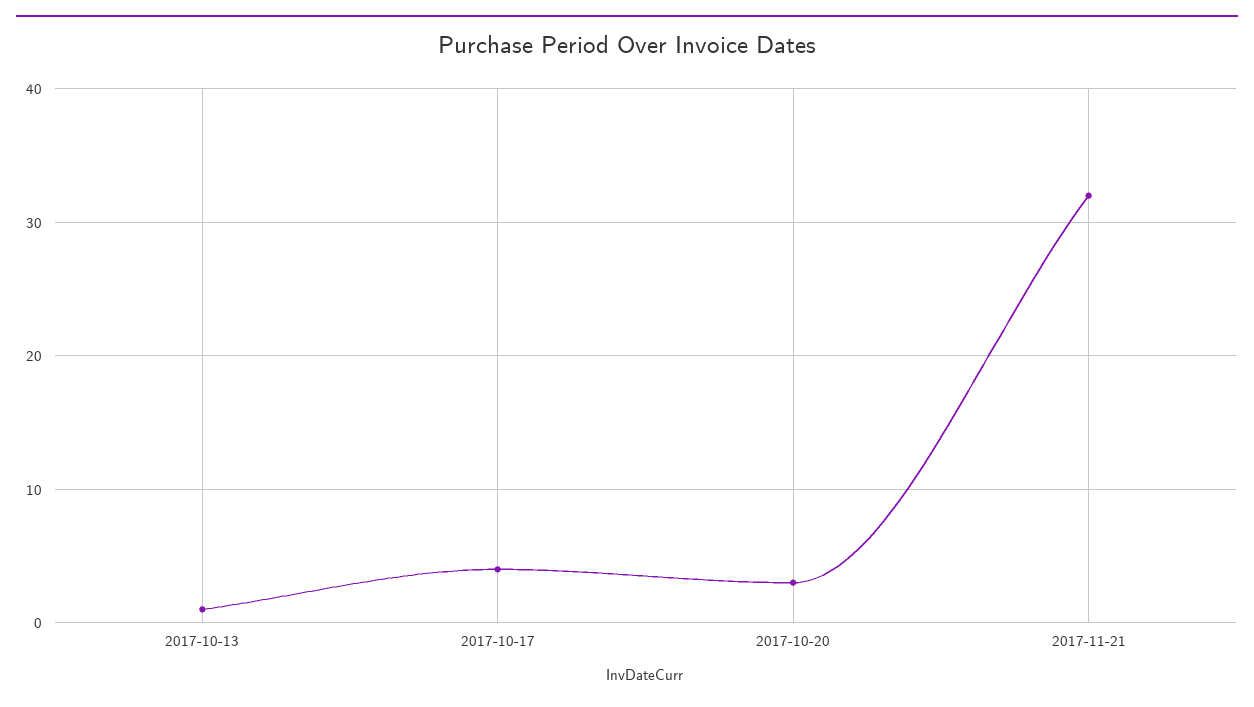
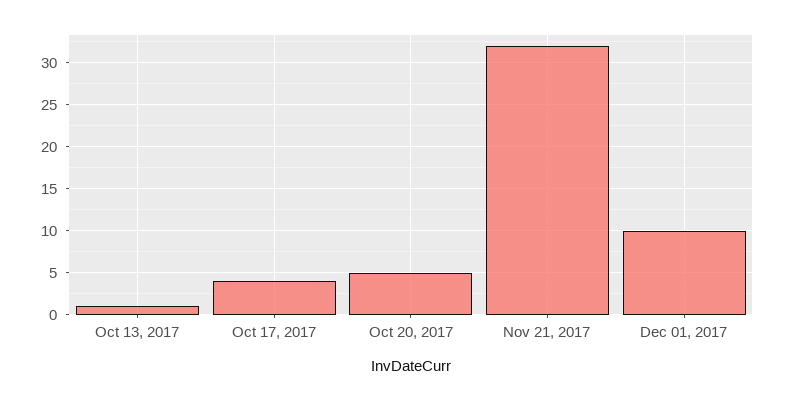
2017-10-20: 3 -> 5
Dec 01, 2017: none -> 10

